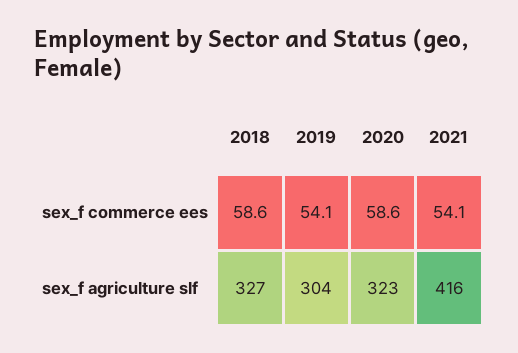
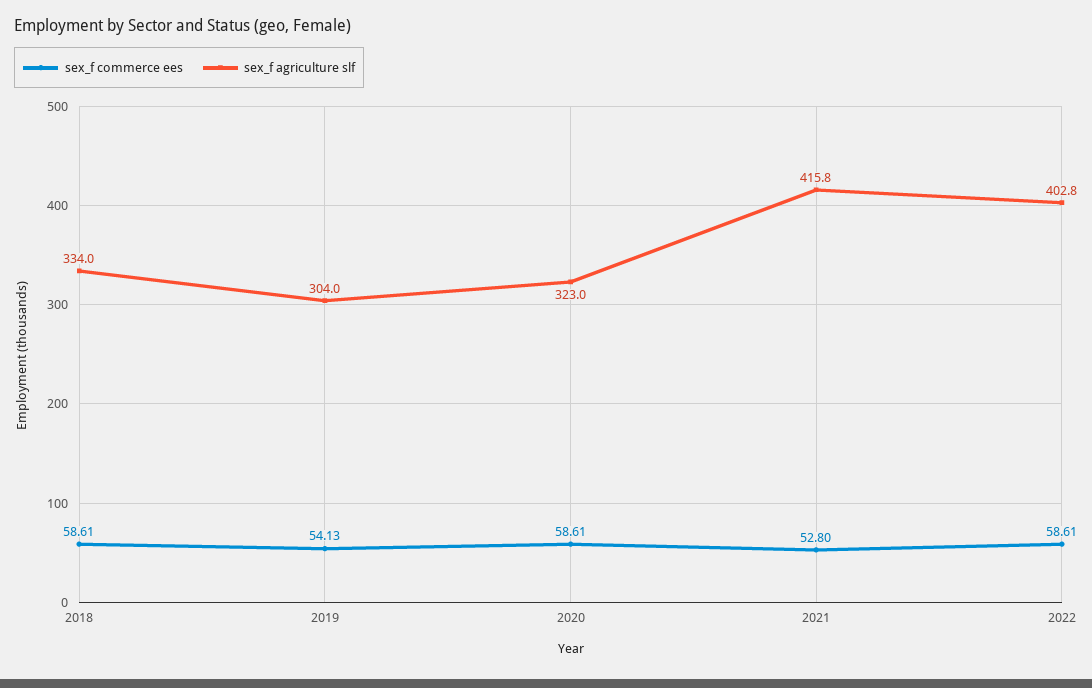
sex_f commerce ees, 2021: 54.1 -> 52.8
sex_f agriculture slf, 2018: 327 -> 334
sex_f commerce ees, 2022: none -> 58.61
sex_f agriculture slf, 2022: none -> 402.8

